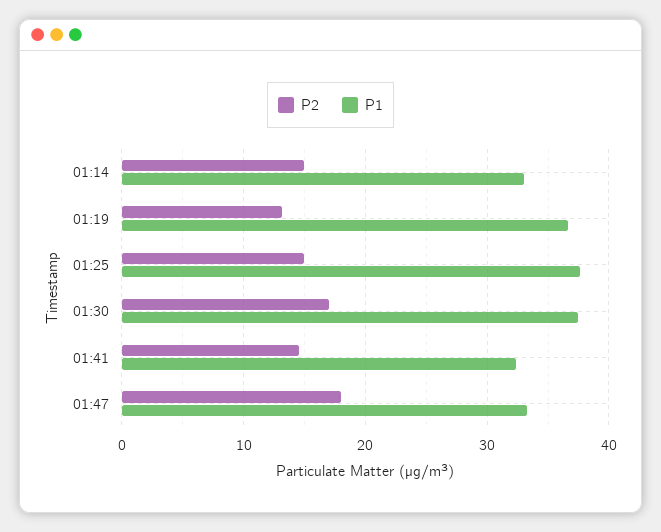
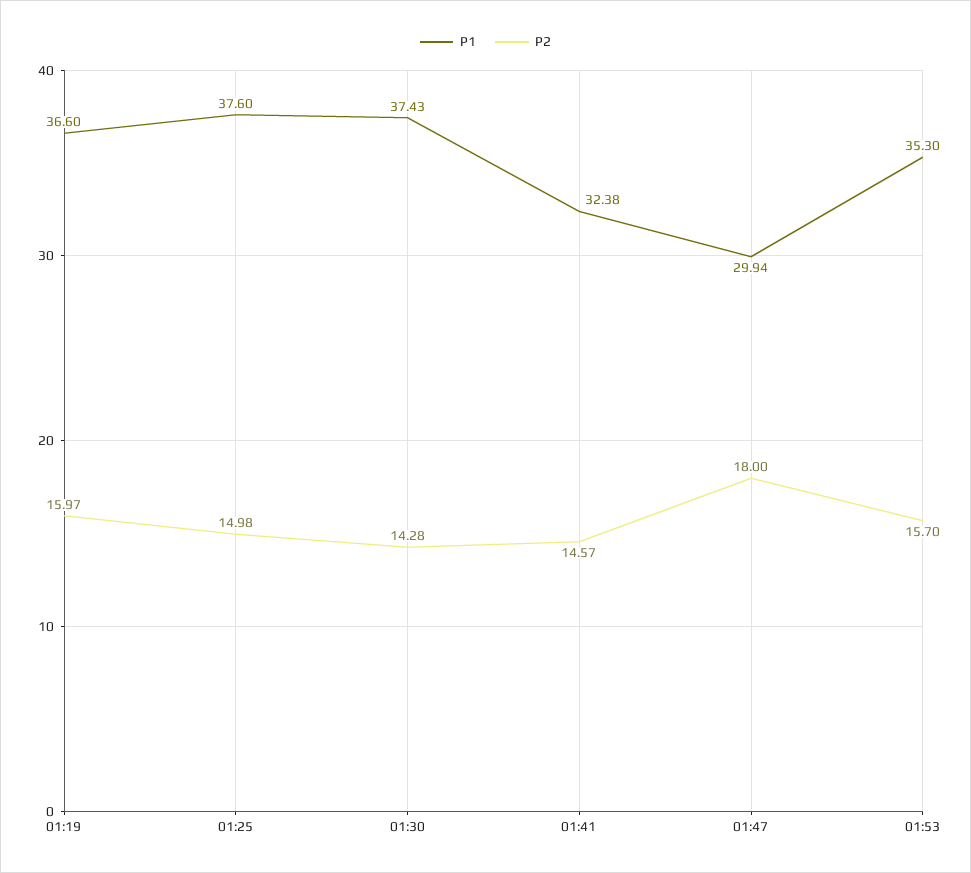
P2, 01:14: 15 -> none
P1, 01:14: 33 -> none
P2, 01:19: 13 -> 15.97
P2, 01:30: 17 -> 14.28
P1, 01:47: 33 -> 29.94
P1, 01:53: none -> 35.3
P2, 01:53: none -> 15.7

